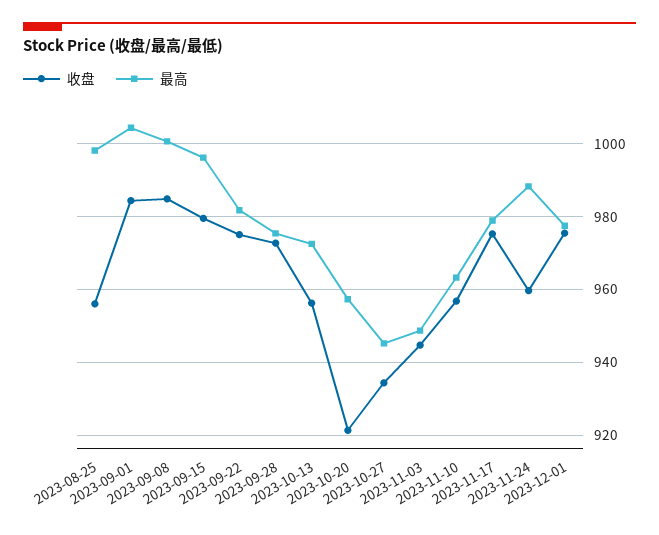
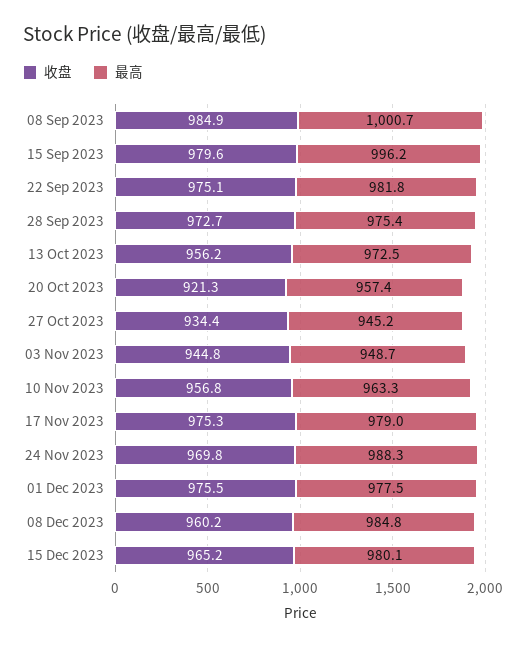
收盘, 2023-08-25: 956 -> none
最高, 2023-08-25: 998 -> none
收盘, 2023-09-01: 984 -> none
最高, 2023-09-01: 1004 -> none
收盘, 2023-11-24: 960 -> 969.8
收盘, 08 Dec 2023: none -> 960.2
最高, 08 Dec 2023: none -> 984.8
收盘, 15 Dec 2023: none -> 965.2
最高, 15 Dec 2023: none -> 980.1

